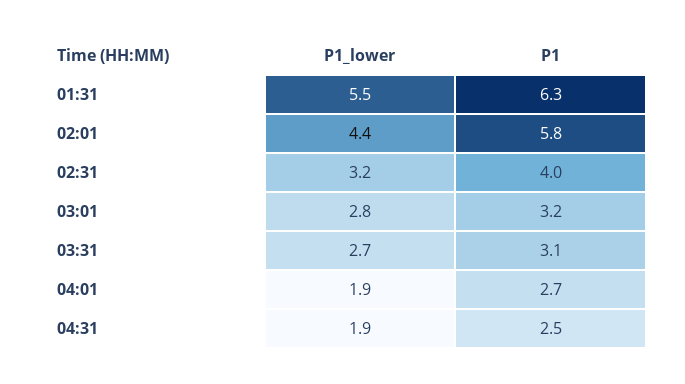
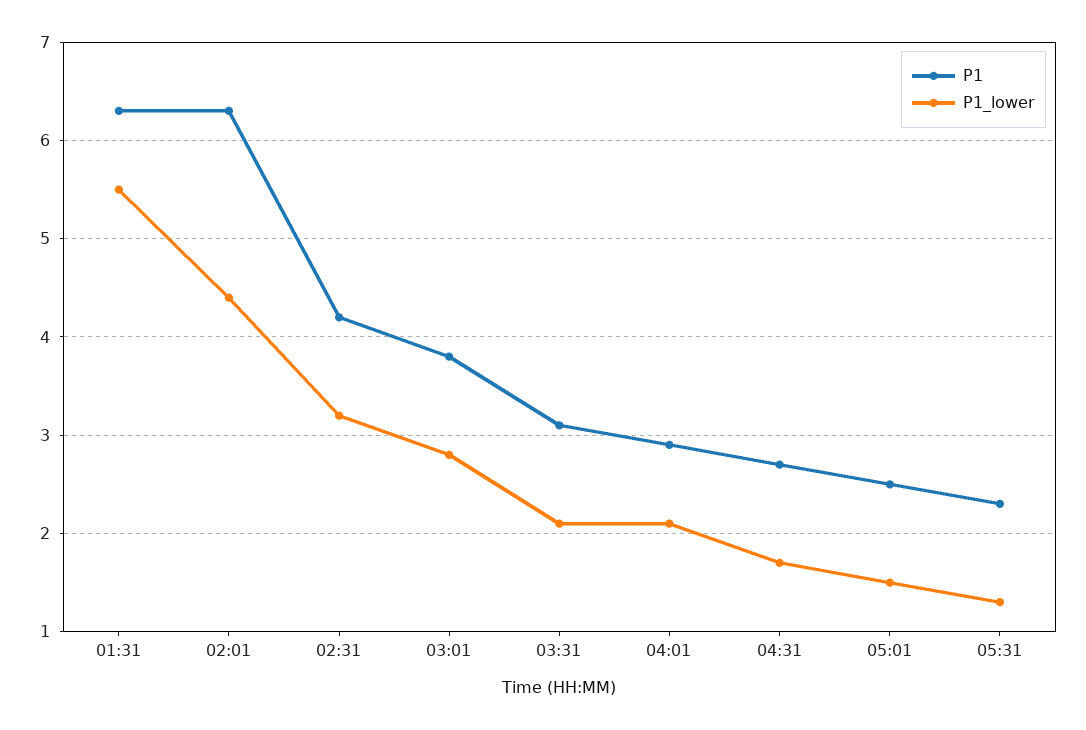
P1, 02:01: 5.8 -> 6.3
P1, 02:31: 4 -> 4.2
P1, 03:01: 3.2 -> 3.8
P1_lower, 03:31: 2.7 -> 2.1
P1_lower, 04:01: 1.9 -> 2.1
P1, 04:01: 2.7 -> 2.9
P1_lower, 04:31: 1.9 -> 1.7
P1, 04:31: 2.5 -> 2.7
P1, 05:01: none -> 2.5
P1_lower, 05:01: none -> 1.5
P1, 05:31: none -> 2.3
P1_lower, 05:31: none -> 1.3

